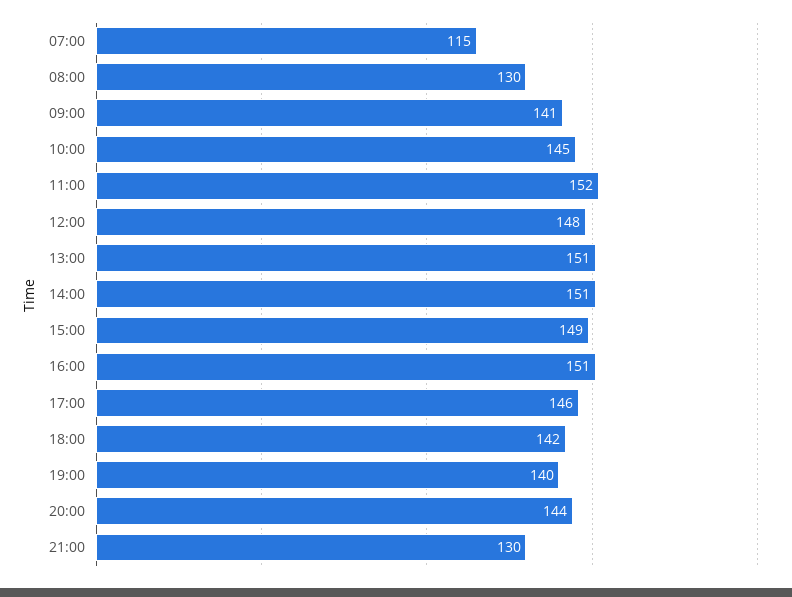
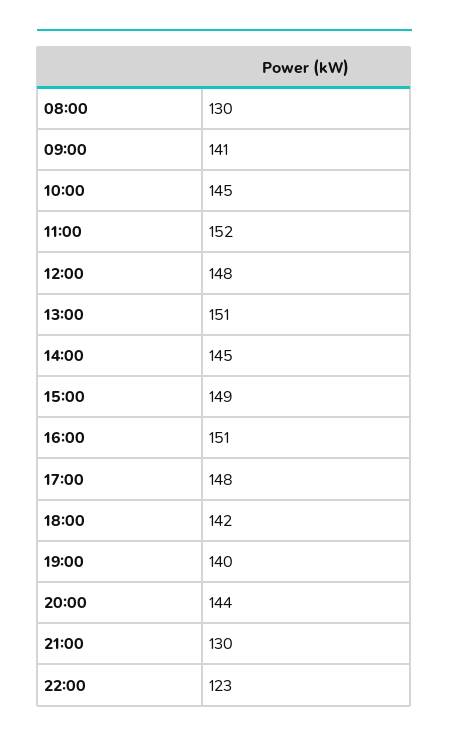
07:00: 115 -> none
14:00: 151 -> 145
17:00: 146 -> 148
22:00: none -> 123

